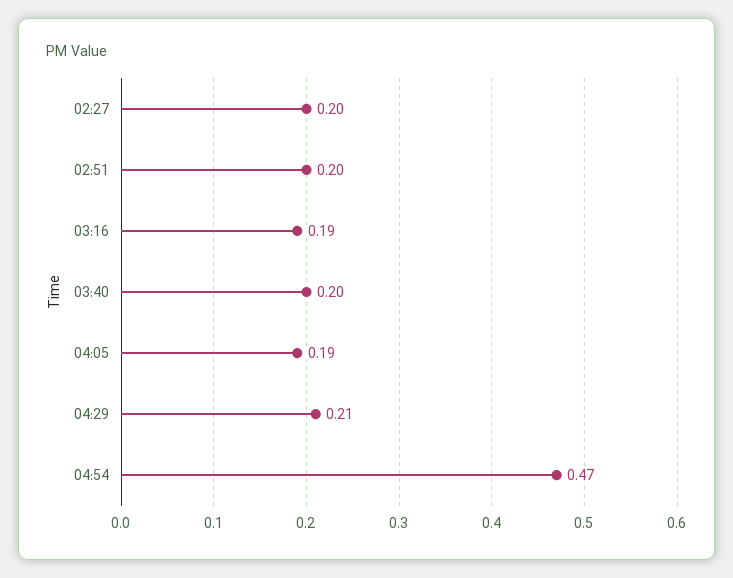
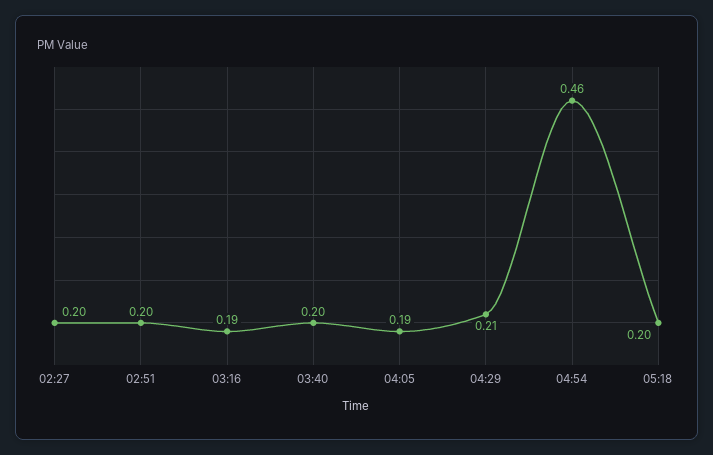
04:54: 0.47 -> 0.46
05:18: none -> 0.2

